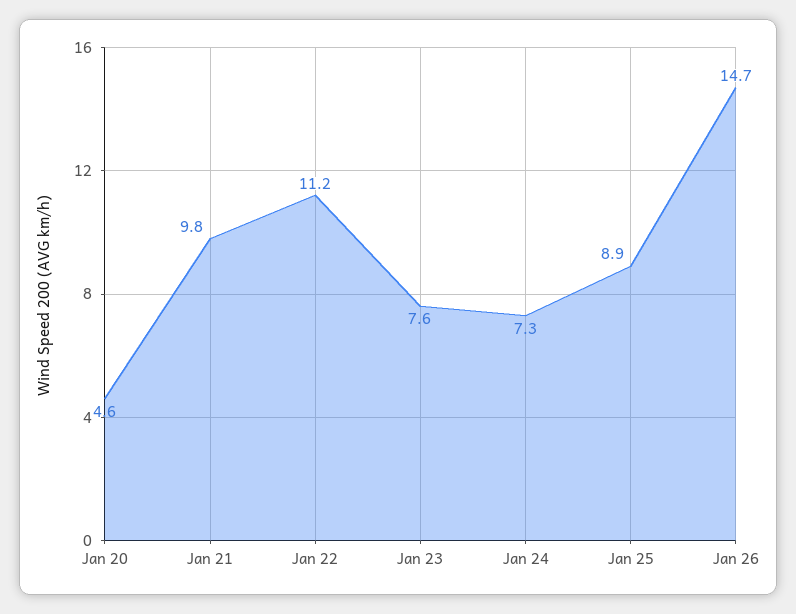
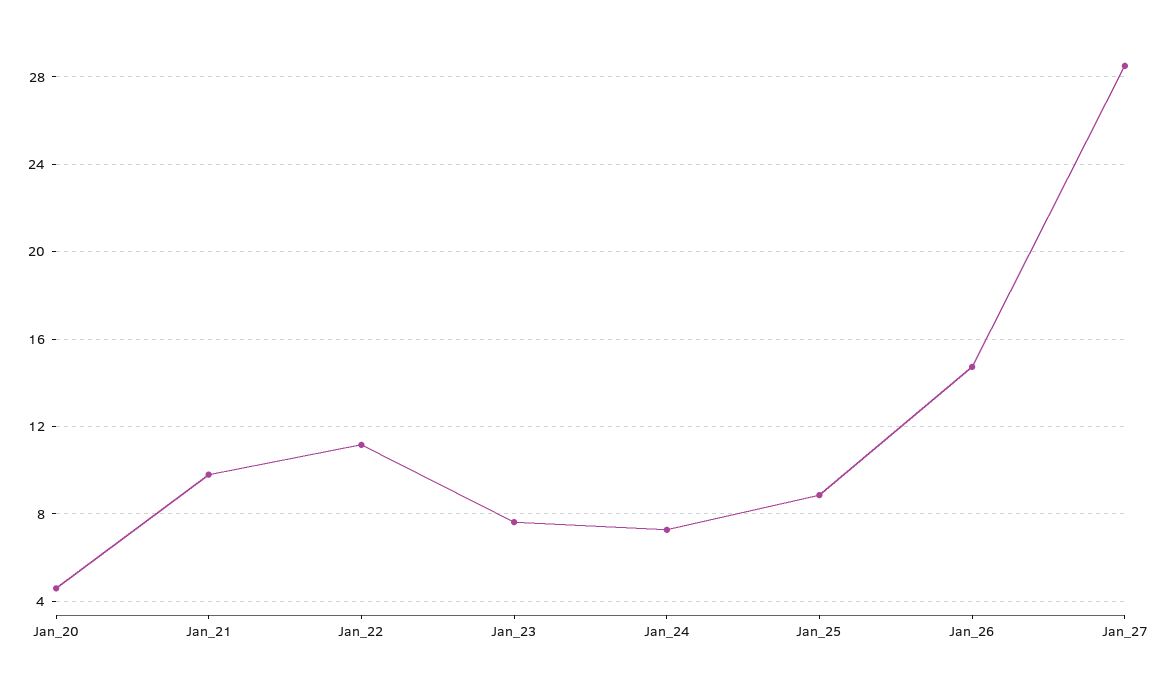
Jan_27: none -> 28.5

